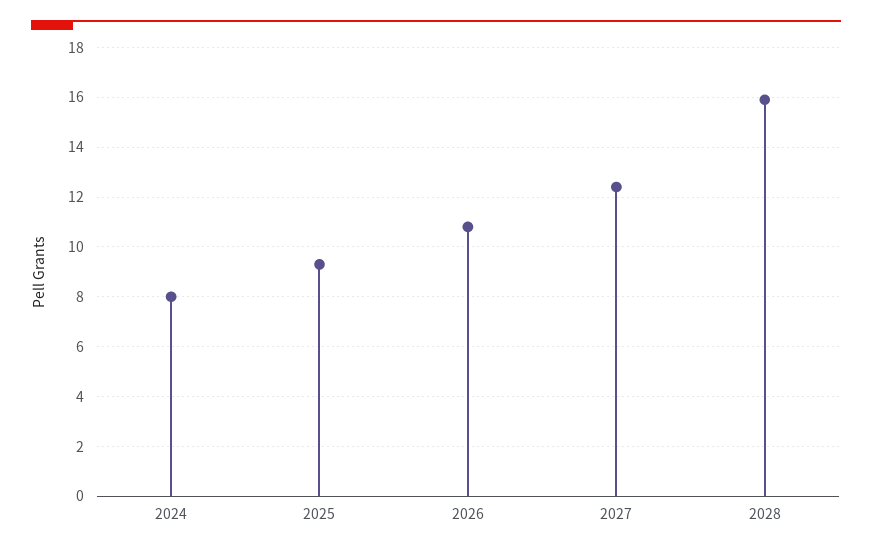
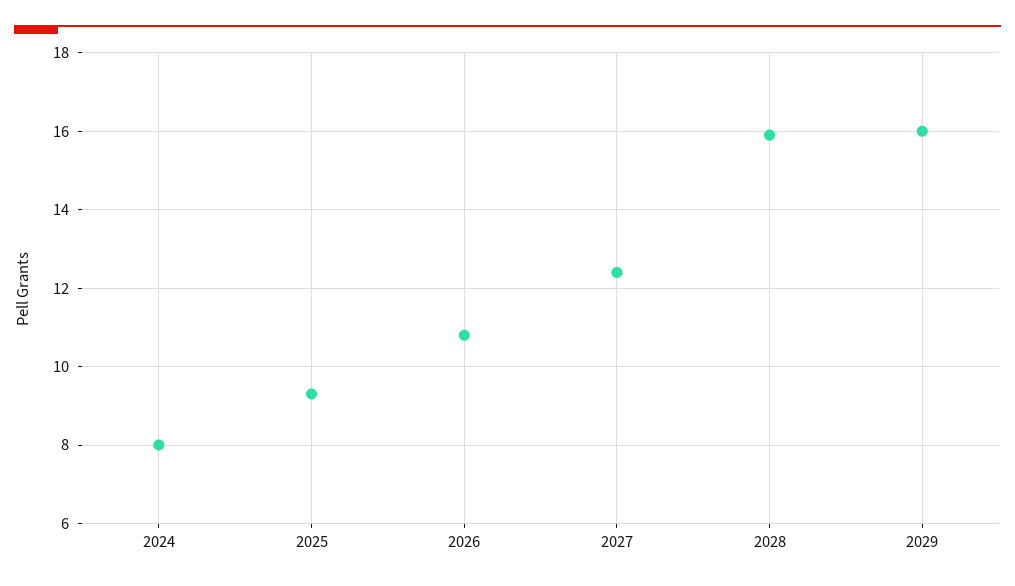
2029: none -> 16

